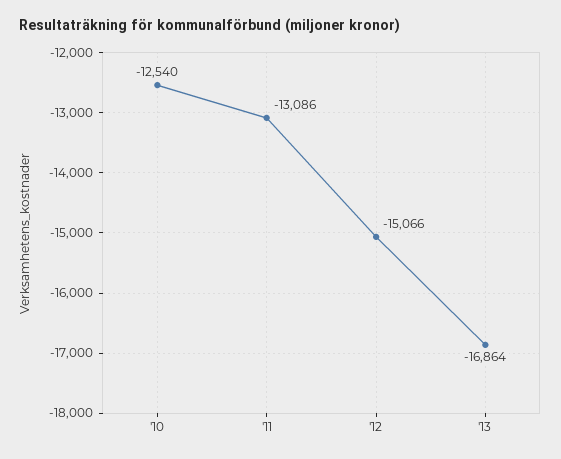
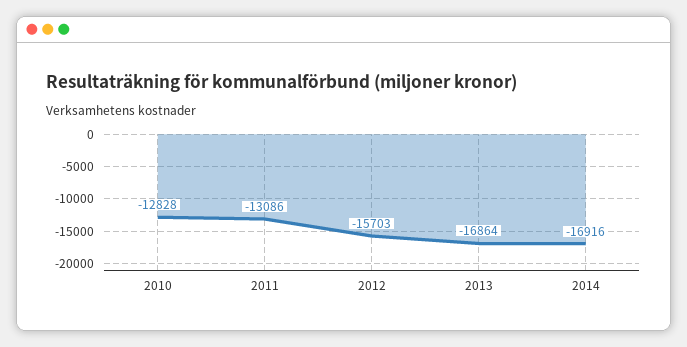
'10: -12540 -> -12828
'12: -15066 -> -15703
2014: none -> -16916

